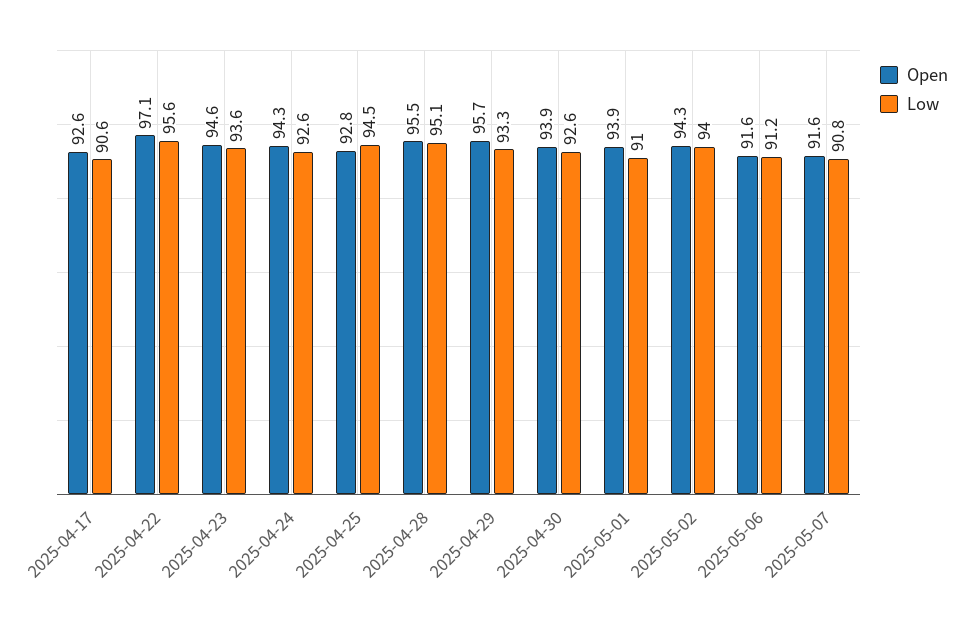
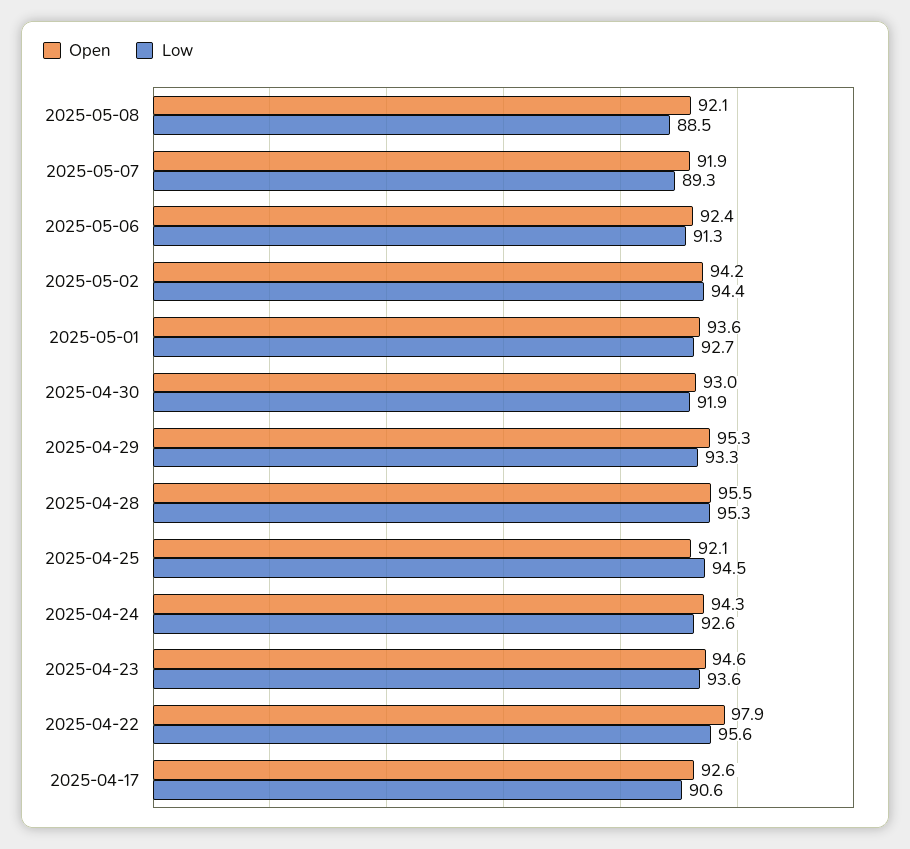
Open, 2025-04-22: 97.1 -> 97.9
Open, 2025-04-25: 92.8 -> 92.1
Low, 2025-04-28: 95.1 -> 95.3
Open, 2025-04-29: 95.7 -> 95.3
Open, 2025-04-30: 93.9 -> 93
Low, 2025-04-30: 92.6 -> 91.9
Open, 2025-05-01: 93.9 -> 93.6
Low, 2025-05-01: 91 -> 92.7
Open, 2025-05-02: 94.3 -> 94.2
Low, 2025-05-02: 94 -> 94.4
Open, 2025-05-06: 91.6 -> 92.4
Low, 2025-05-06: 91.2 -> 91.3
Open, 2025-05-07: 91.6 -> 91.9
Low, 2025-05-07: 90.8 -> 89.3
Open, 2025-05-08: none -> 92.1
Low, 2025-05-08: none -> 88.5

